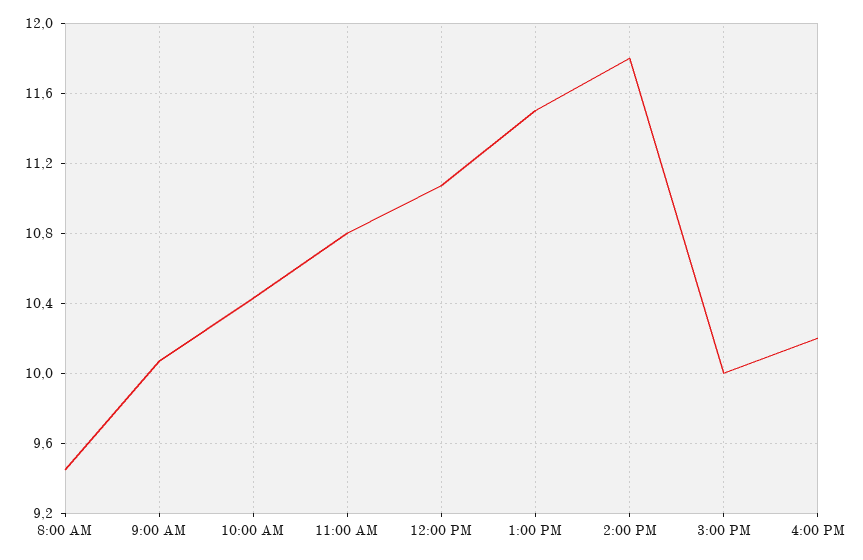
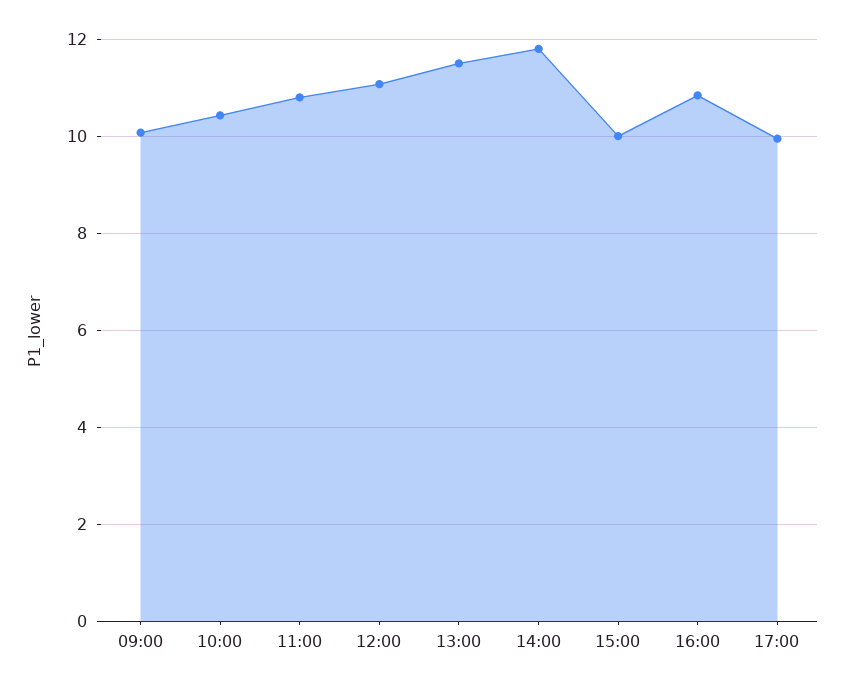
8:00 AM: 9.45 -> none
4:00 PM: 10.2 -> 10.8
17:00: none -> 10

